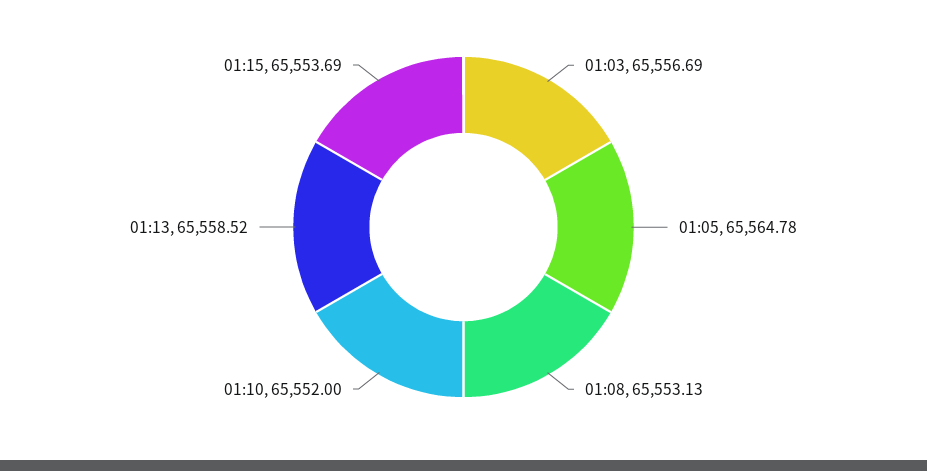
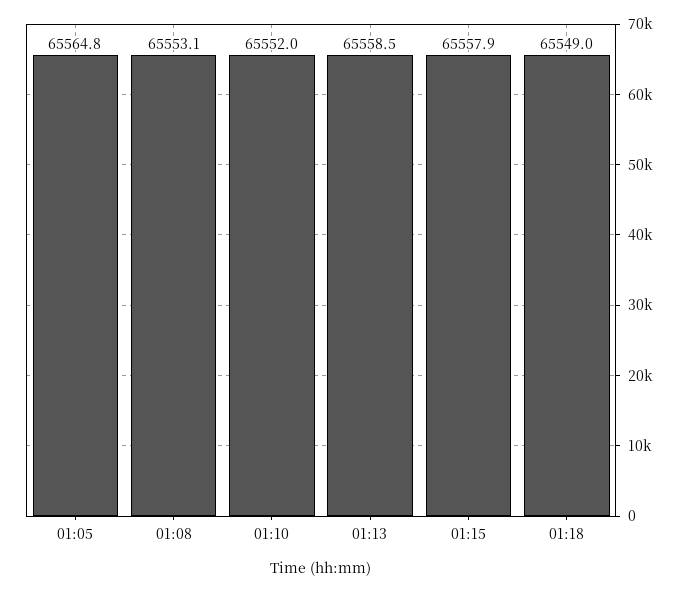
01:03: 65556.69 -> none
01:15: 65553.69 -> 65557.9
01:18: none -> 65549

